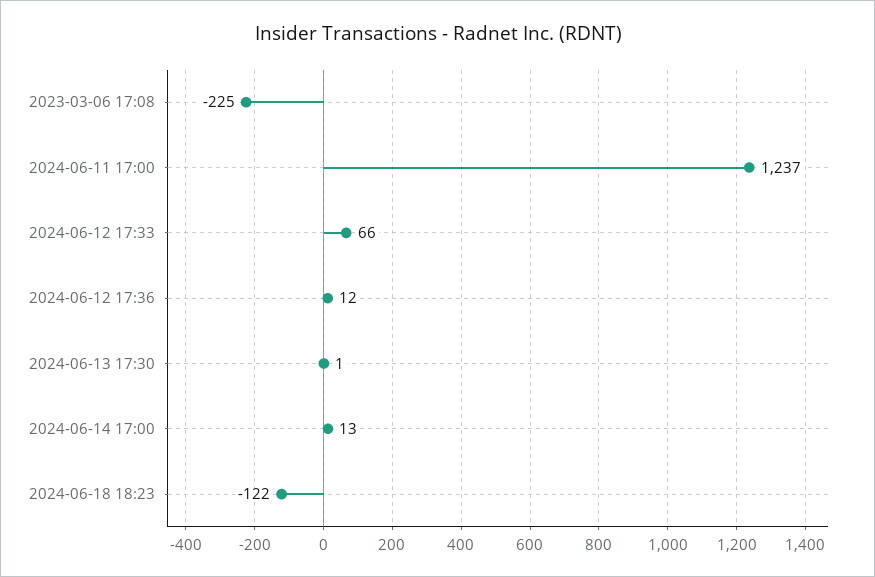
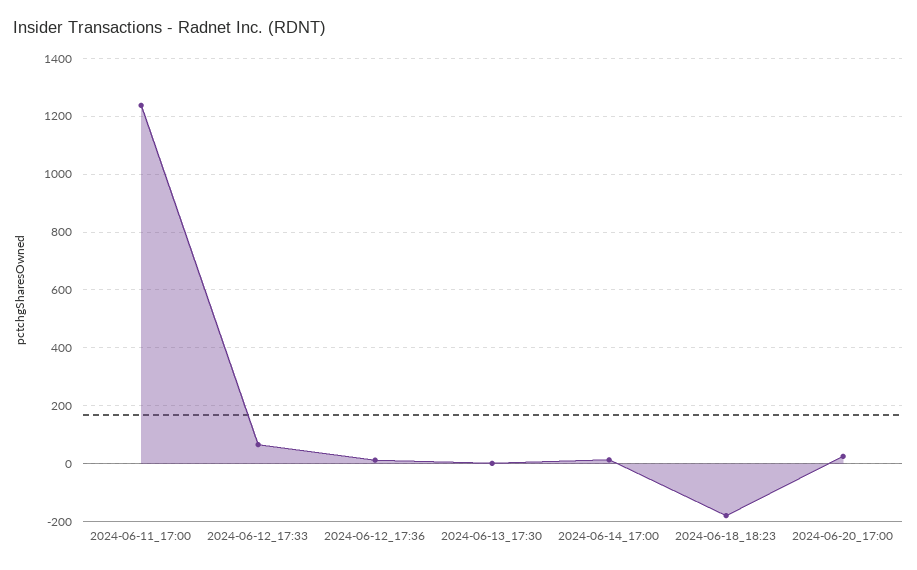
2023-03-06 17:08: -225 -> none
2024-06-18 18:23: -122 -> -175
2024-06-20_17:00: none -> 25

